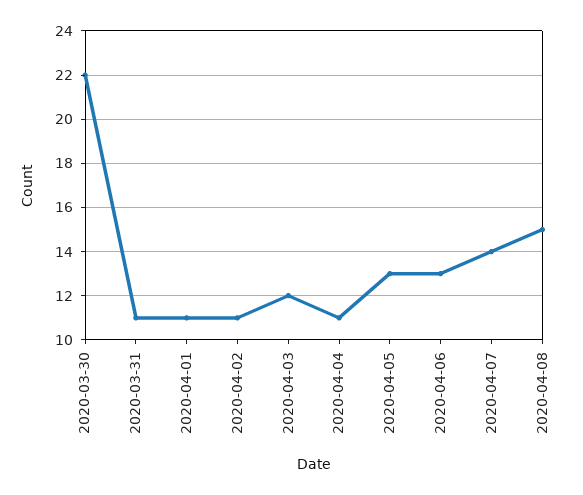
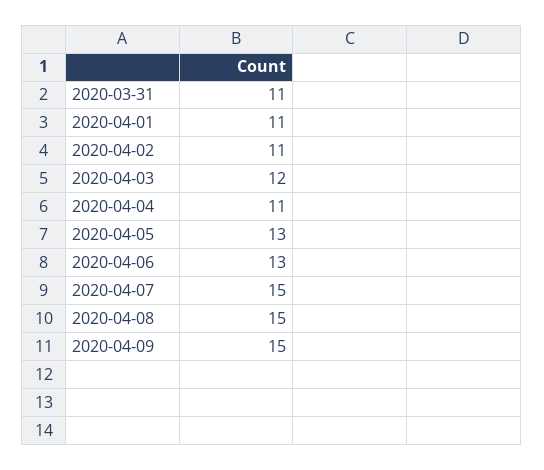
2020-03-30: 22 -> none
2020-04-07: 14 -> 15
2020-04-09: none -> 15

